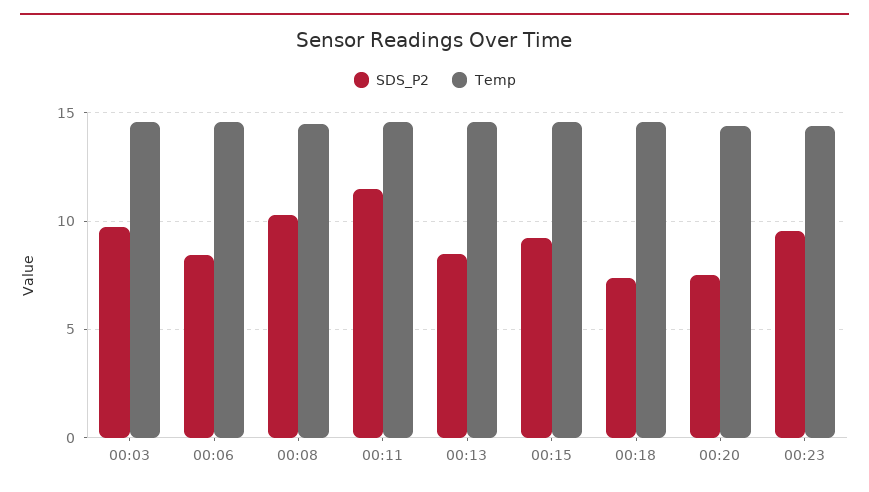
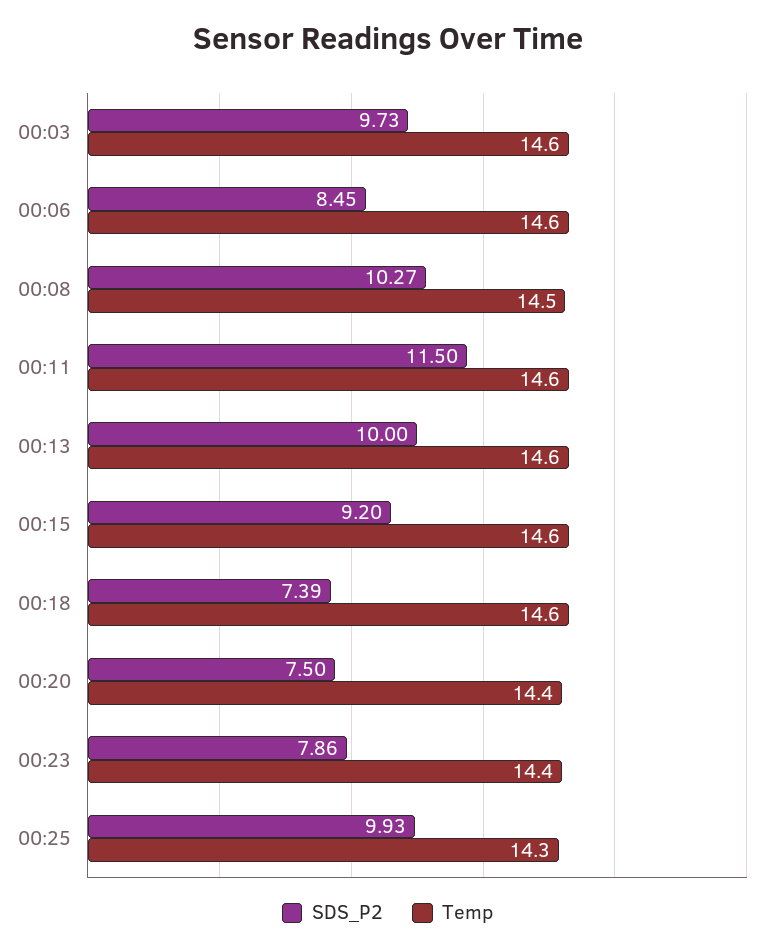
SDS_P2, 00:13: 8.5 -> 10
SDS_P2, 00:23: 9.5 -> 7.86
SDS_P2, 00:25: none -> 9.93
Temp, 00:25: none -> 14.3

